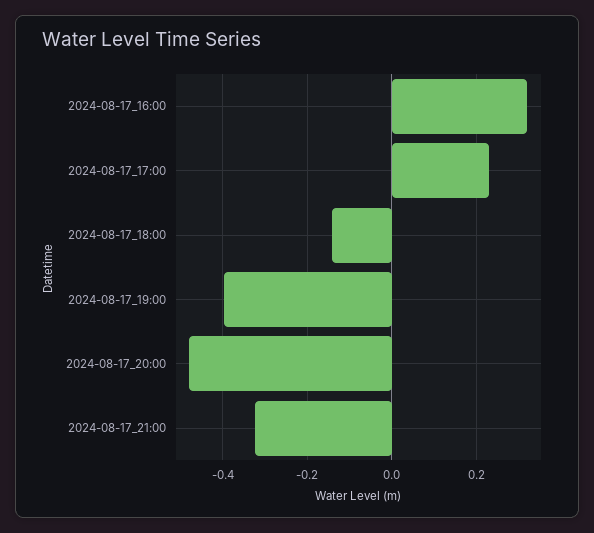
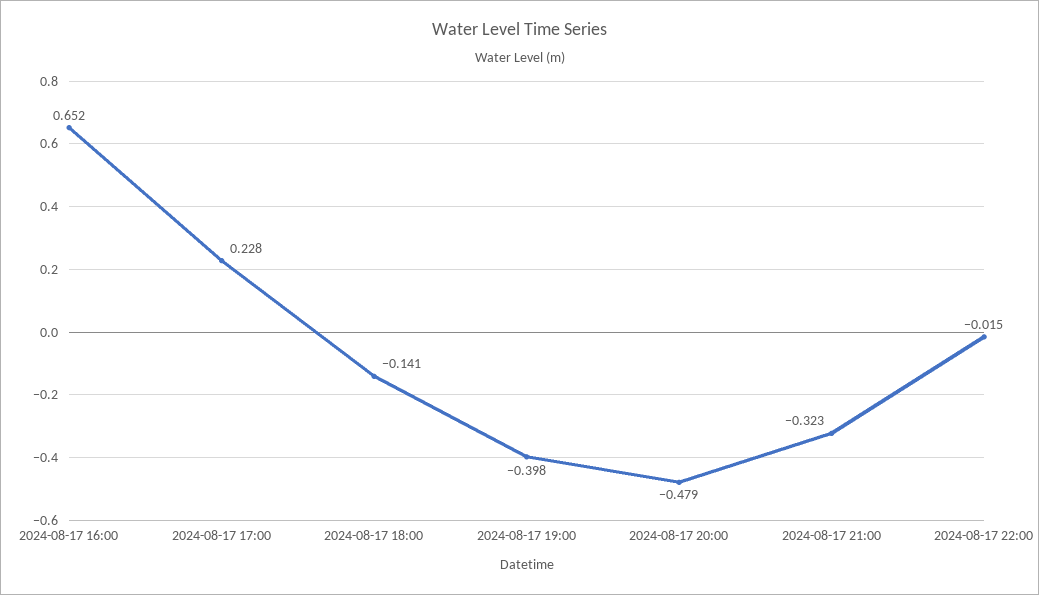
2024-08-17_16:00: 0.32 -> 0.652
2024-08-17 22:00: none -> -0.015

